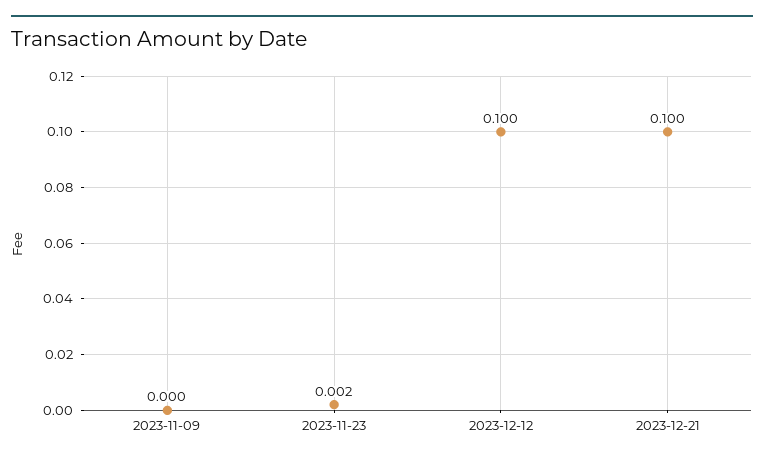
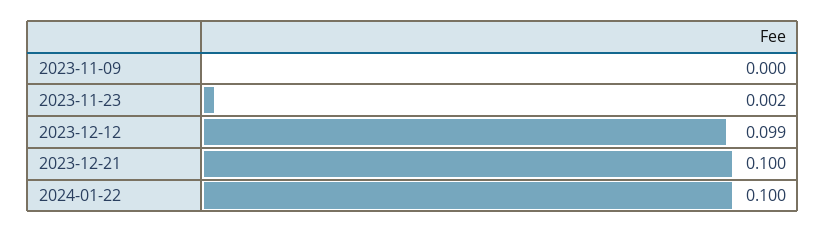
2023-12-12: 0.1 -> 0.099
2024-01-22: none -> 0.1

